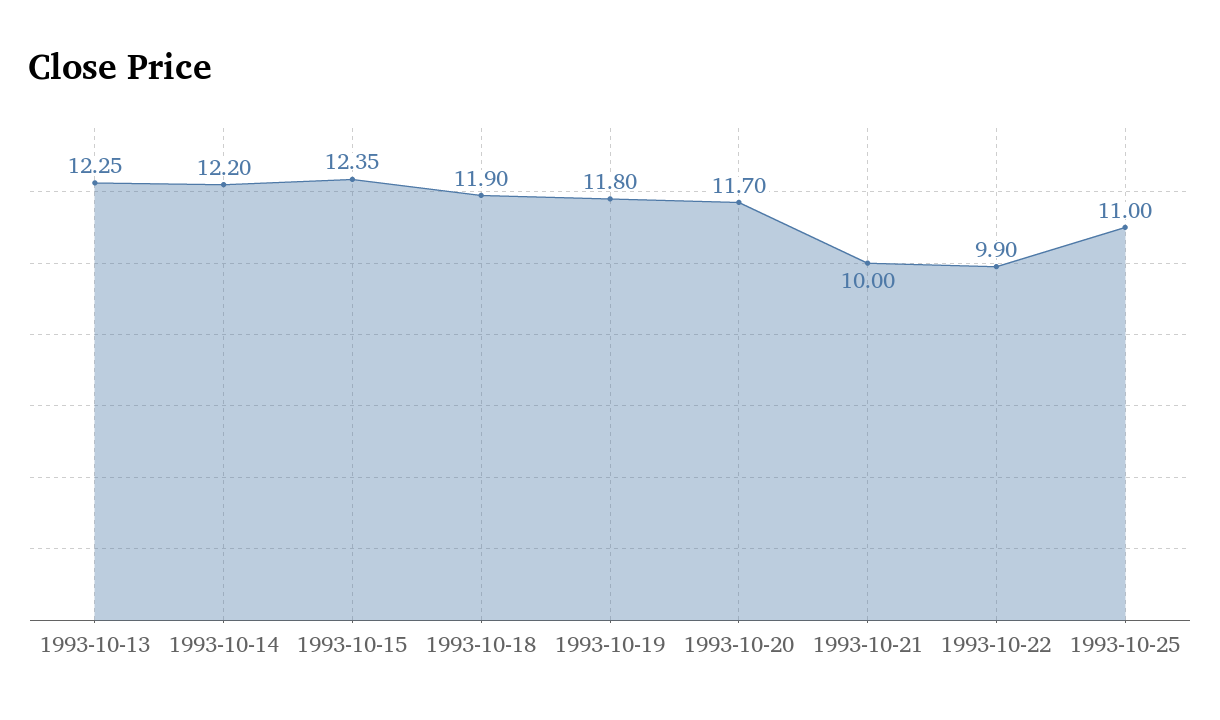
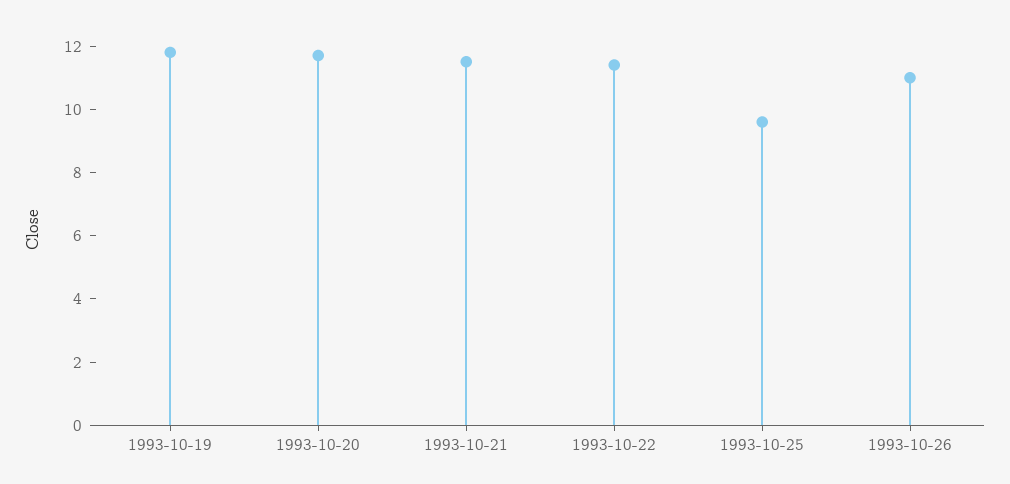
1993-10-13: 12.25 -> none
1993-10-14: 12.2 -> none
1993-10-15: 12.35 -> none
1993-10-18: 11.9 -> none
1993-10-21: 10 -> 11.5
1993-10-22: 9.9 -> 11.5
1993-10-25: 11 -> 9.5
1993-10-26: none -> 11

